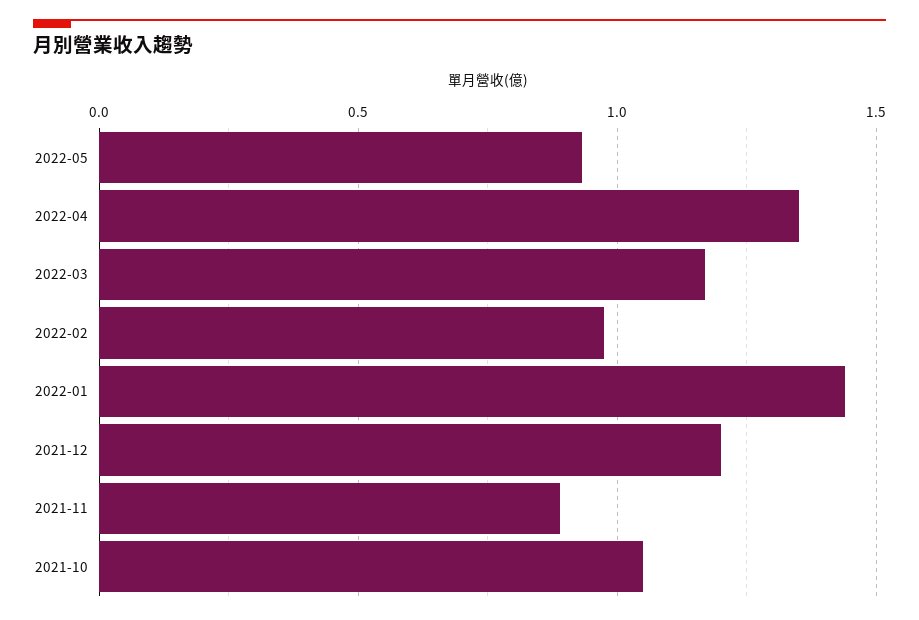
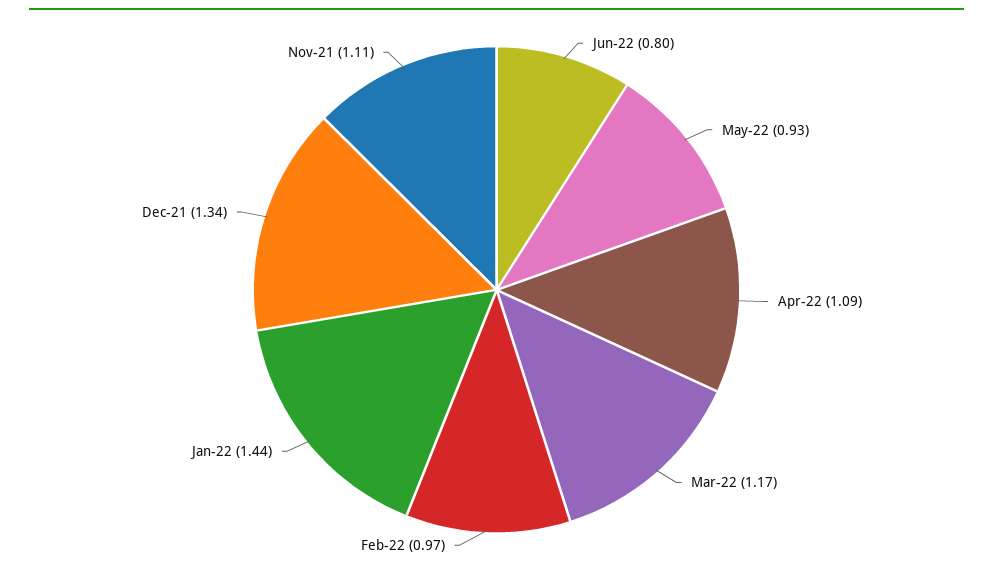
2022-04: 1.35 -> 1.09
2021-12: 1.2 -> 1.34
2021-11: 0.9 -> 1.11
2021-10: 1.05 -> none
Jun-22: none -> 0.8

